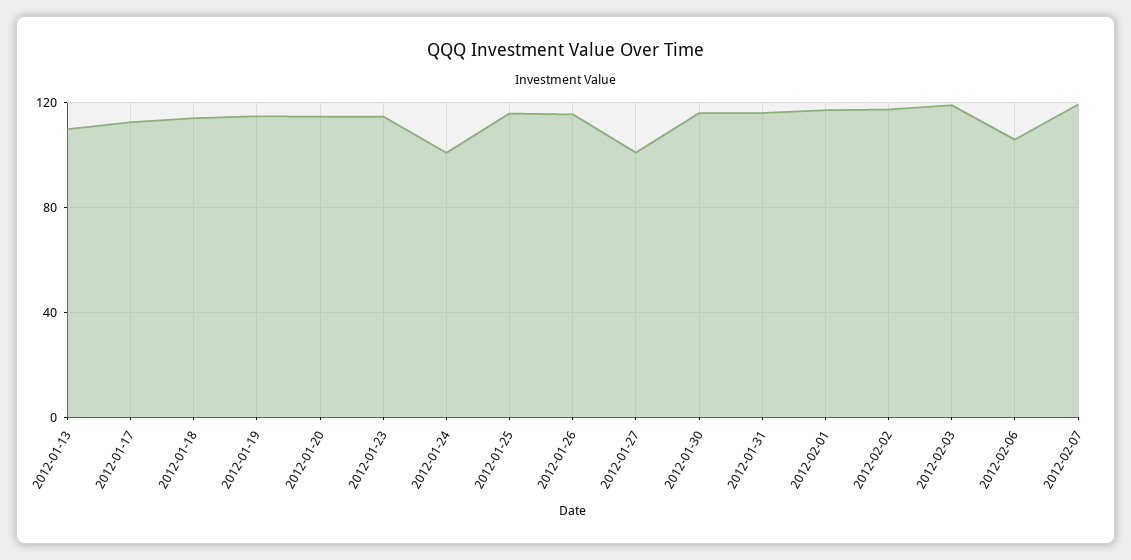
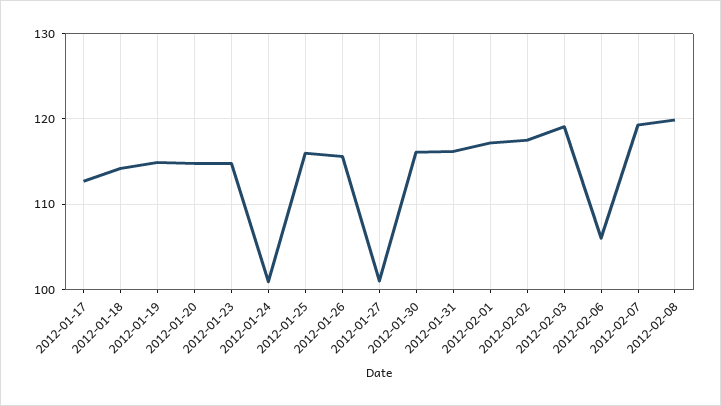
2012-01-13: 110 -> none
2012-02-08: none -> 120

